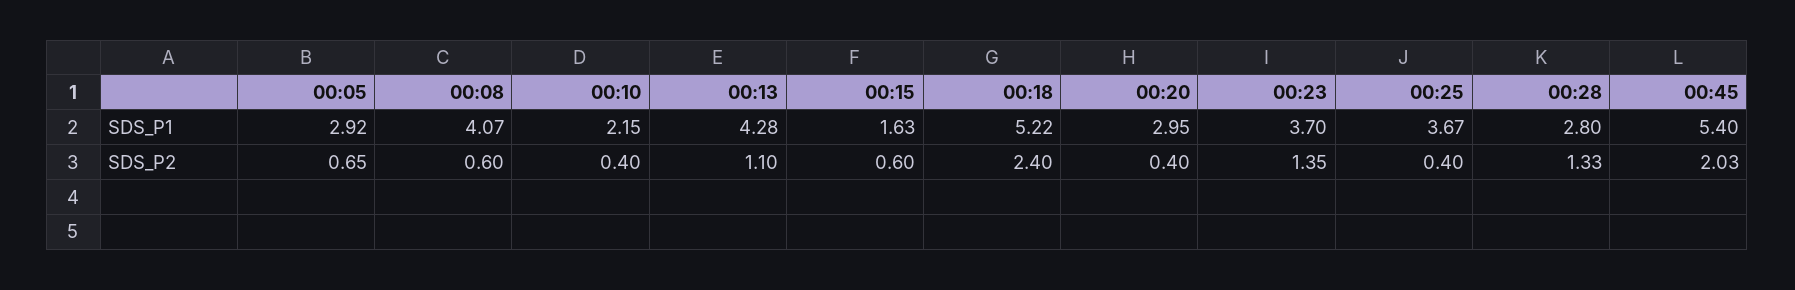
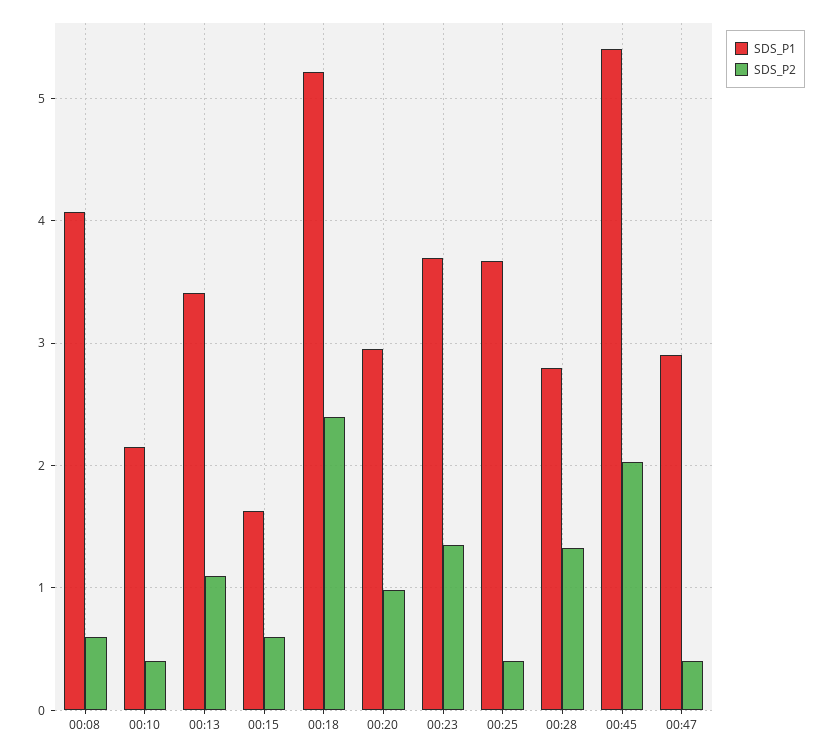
SDS_P1, 00:05: 2.92 -> none
SDS_P1, 00:13: 4.28 -> 3.4
SDS_P2, 00:05: 0.65 -> none
SDS_P2, 00:20: 0.4 -> 1
SDS_P1, 00:47: none -> 2.9
SDS_P2, 00:47: none -> 0.4

